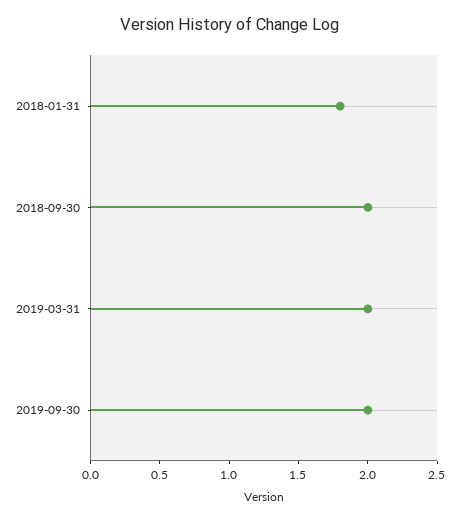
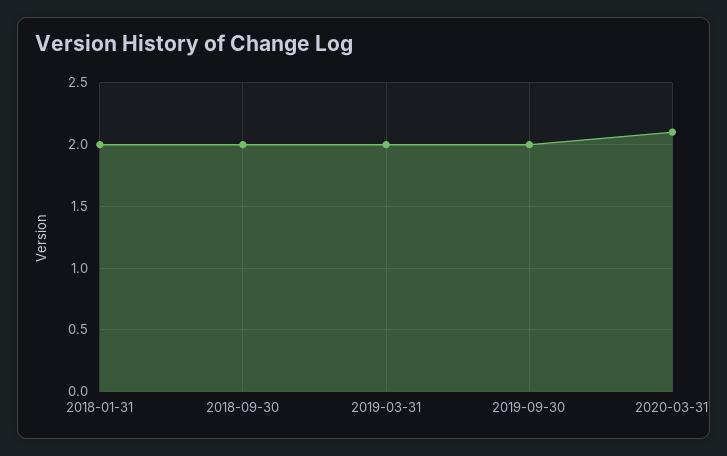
2018-01-31: 1.8 -> 2
2020-03-31: none -> 2.1

